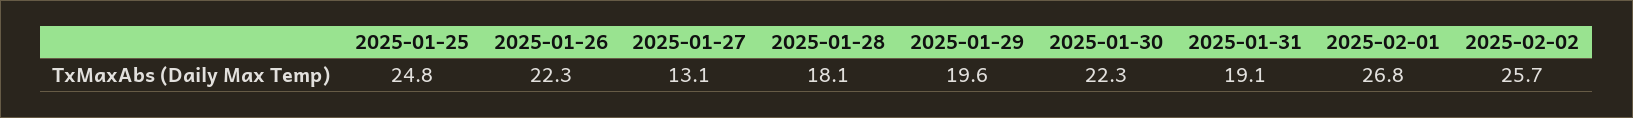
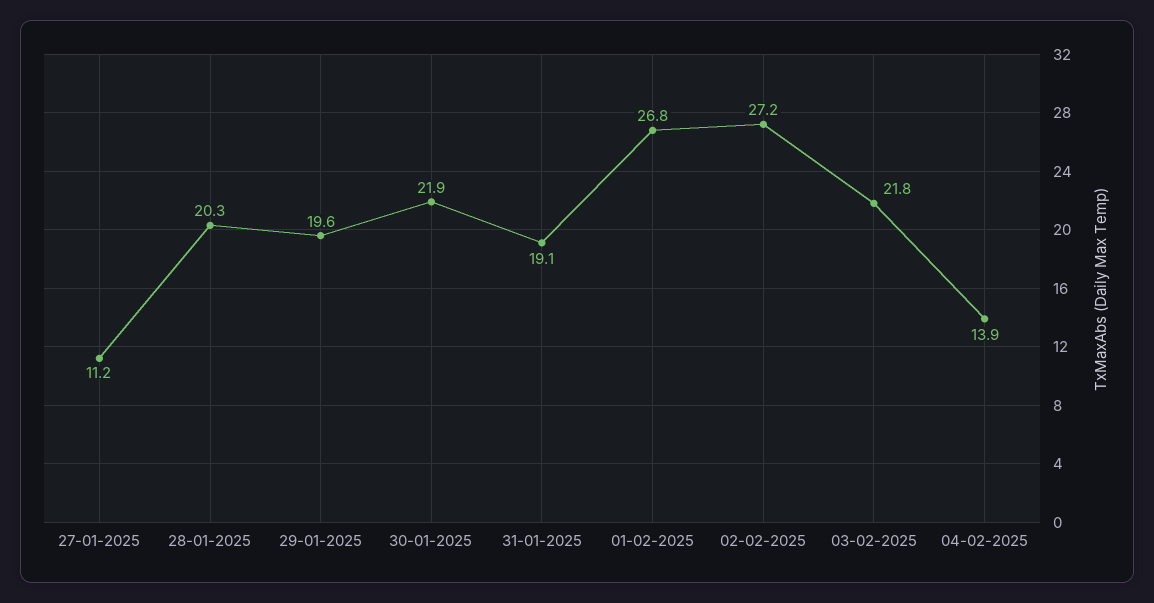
2025-01-25: 24.8 -> none
2025-01-26: 22.3 -> none
2025-01-27: 13.1 -> 11.2
2025-01-28: 18.1 -> 20.3
2025-01-30: 22.3 -> 21.9
2025-02-02: 25.7 -> 27.2
03-02-2025: none -> 21.8
04-02-2025: none -> 13.9

